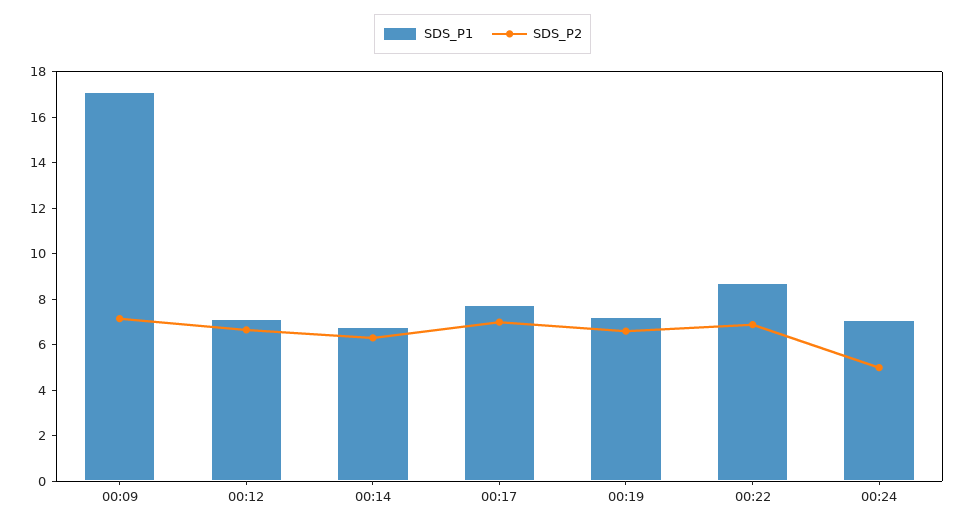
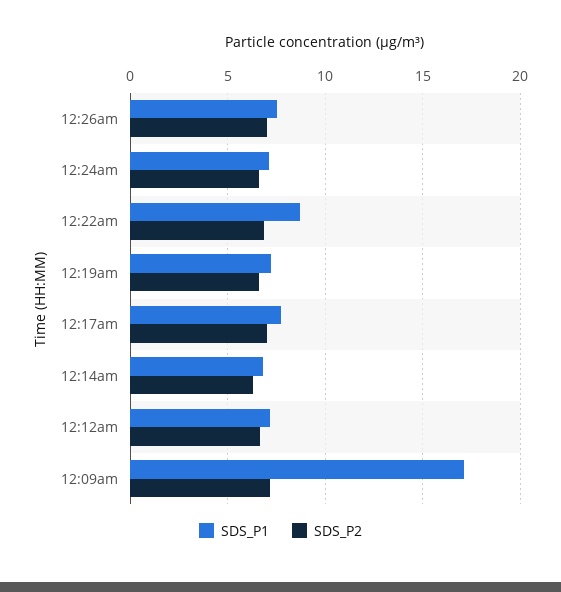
SDS_P2, 00:24: 5 -> 6.5
SDS_P1, 12:26am: none -> 7.5
SDS_P2, 12:26am: none -> 7

